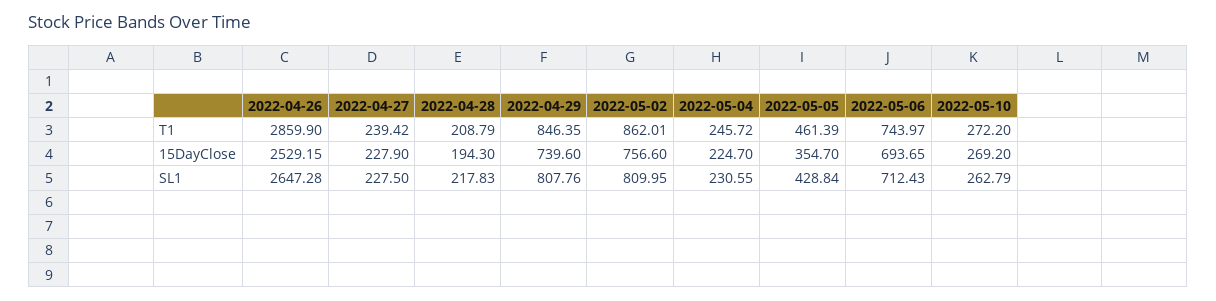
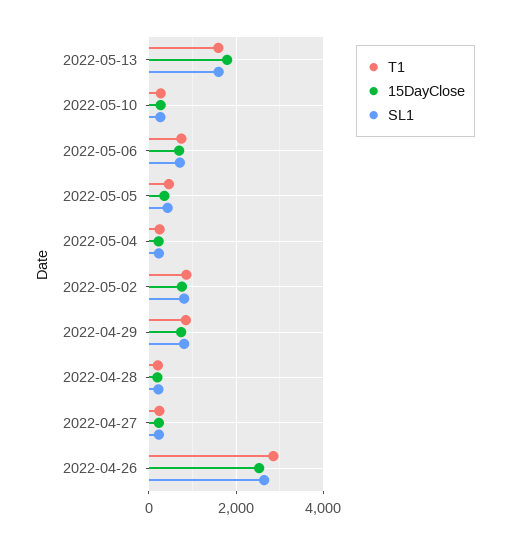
T1, 2022-05-13: none -> 1600
15DayClose, 2022-05-13: none -> 1800
SL1, 2022-05-13: none -> 1600

